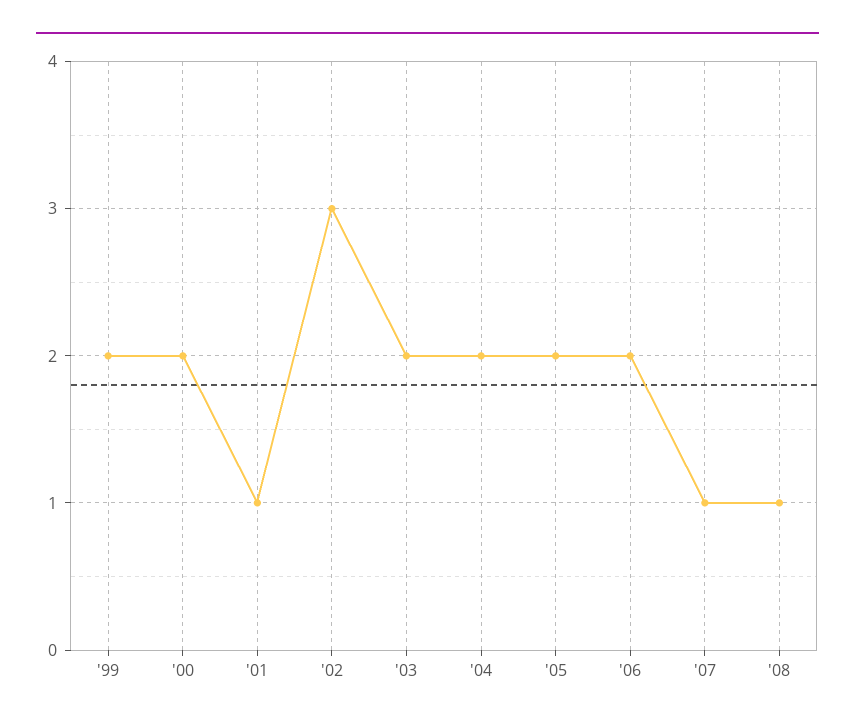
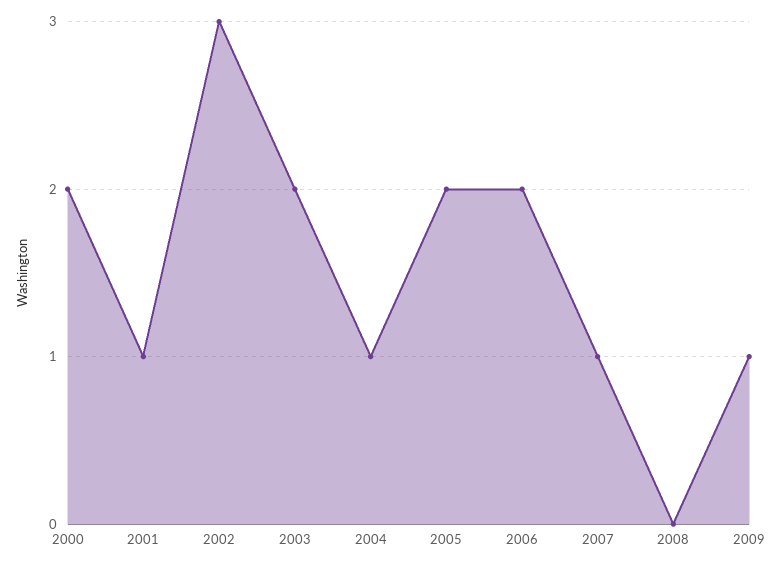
'99: 2 -> none
'04: 2 -> 1
'08: 1 -> 0
2009: none -> 1

